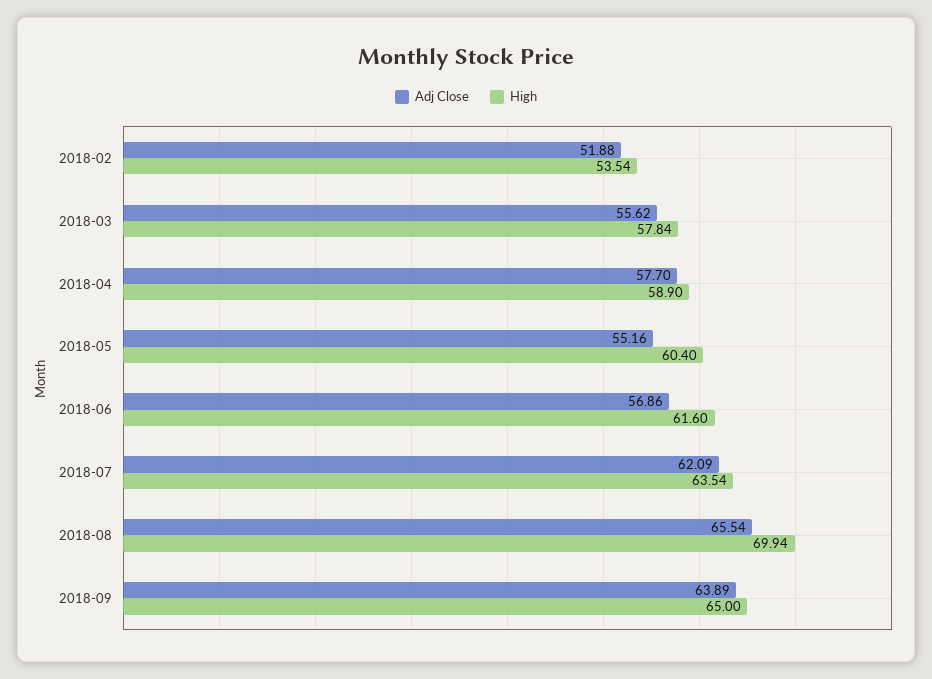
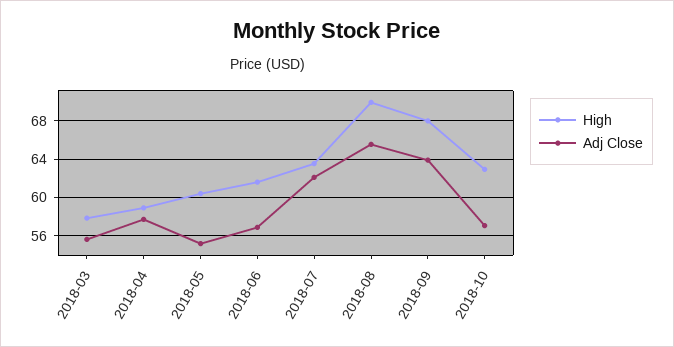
Adj Close, 2018-02: 51.88 -> none
High, 2018-02: 53.54 -> none
High, 2018-09: 65 -> 68
High, 2018-10: none -> 63
Adj Close, 2018-10: none -> 57

